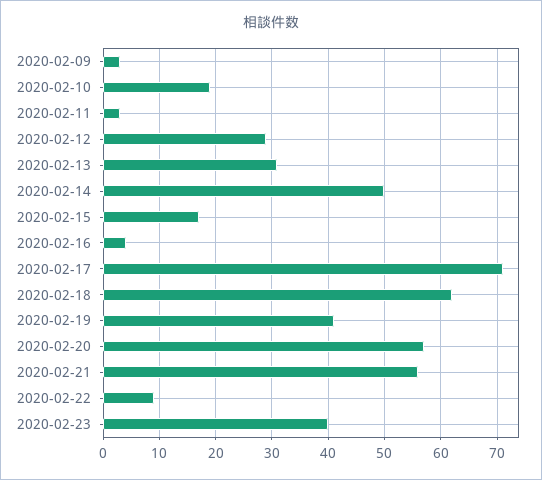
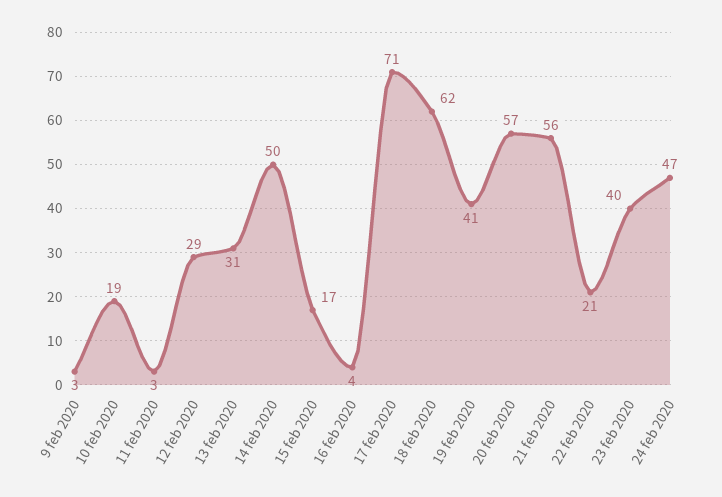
2020-02-22: 10 -> 21
24 feb 2020: none -> 47

